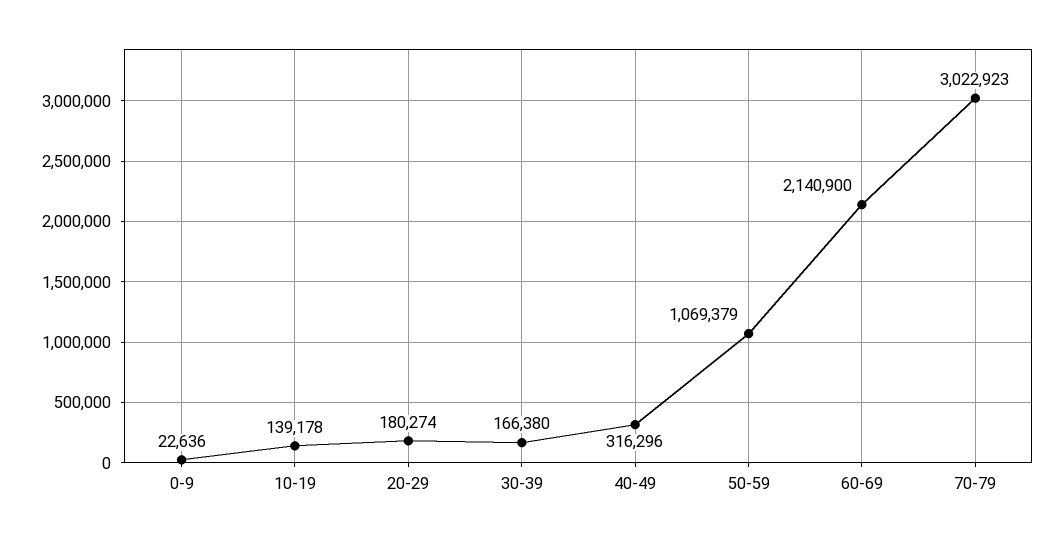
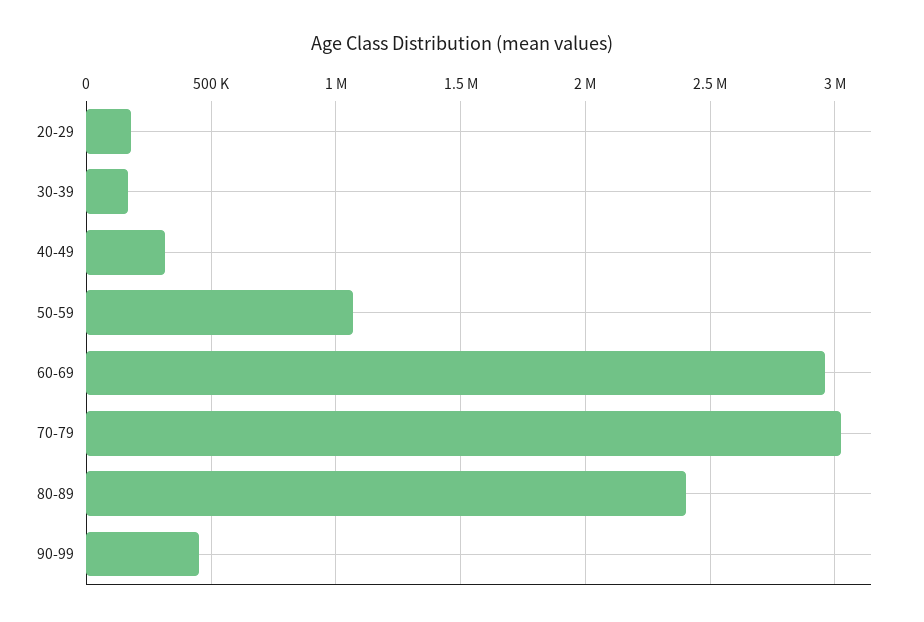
0-9: 22636 -> none
10-19: 139178 -> none
60-69: 2140900 -> 2950000
80-89: none -> 2400000
90-99: none -> 450000

